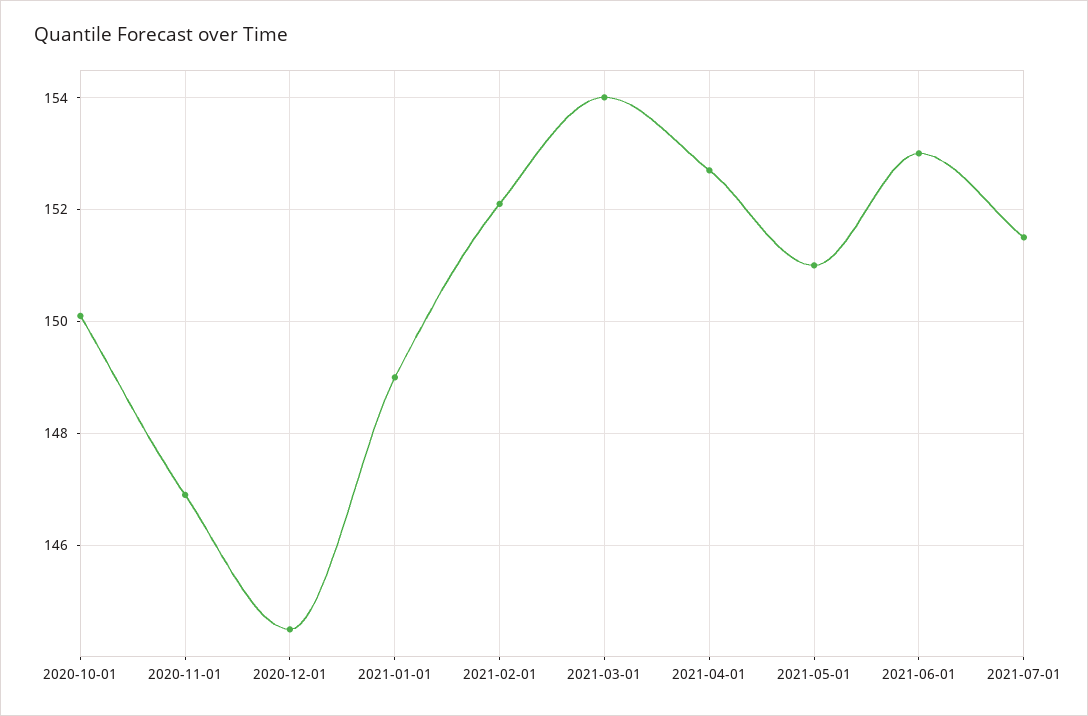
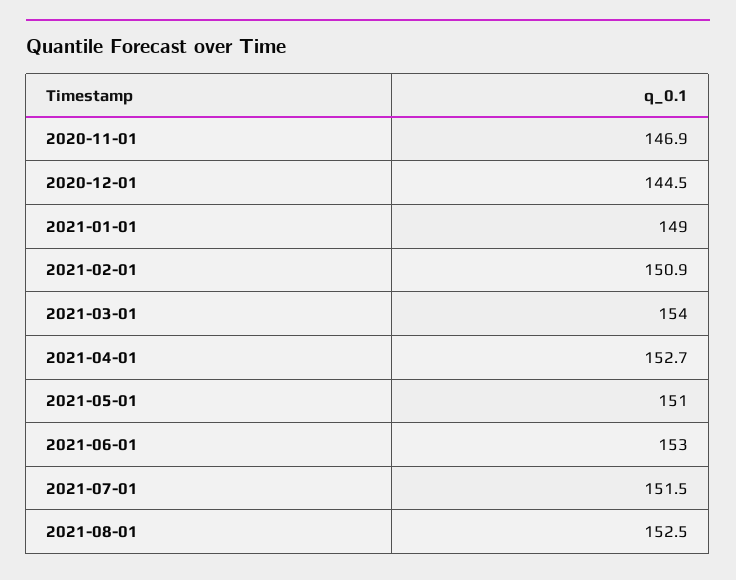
2020-10-01: 150 -> none
2021-02-01: 152 -> 150.9
2021-08-01: none -> 152.5

